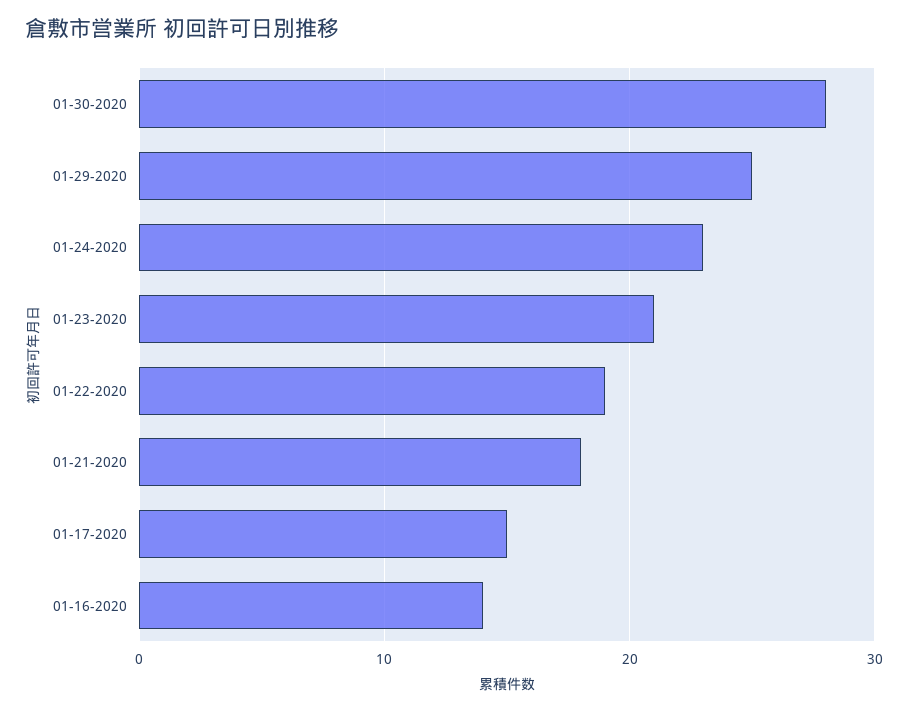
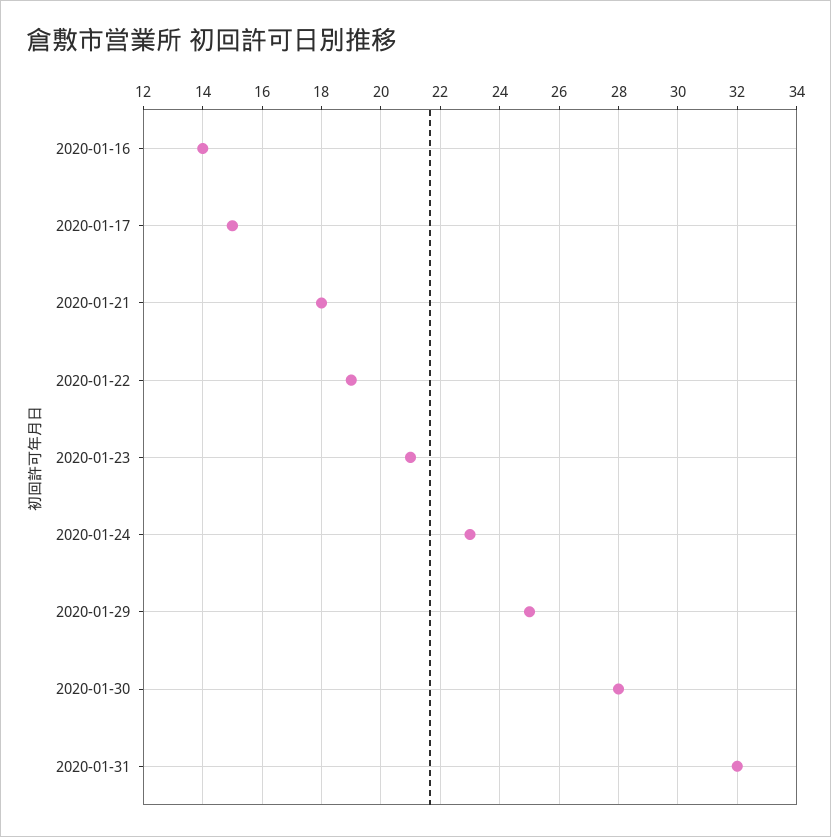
2020-01-31: none -> 32

